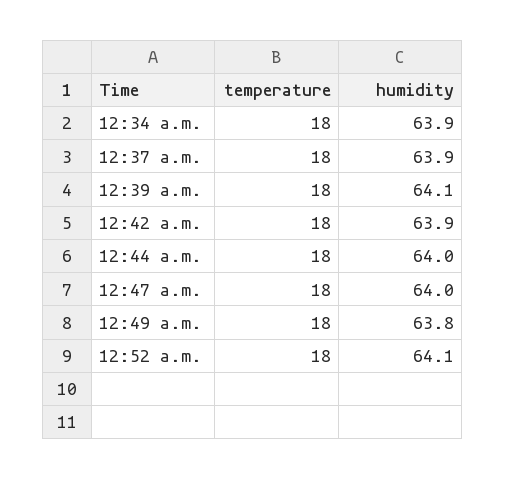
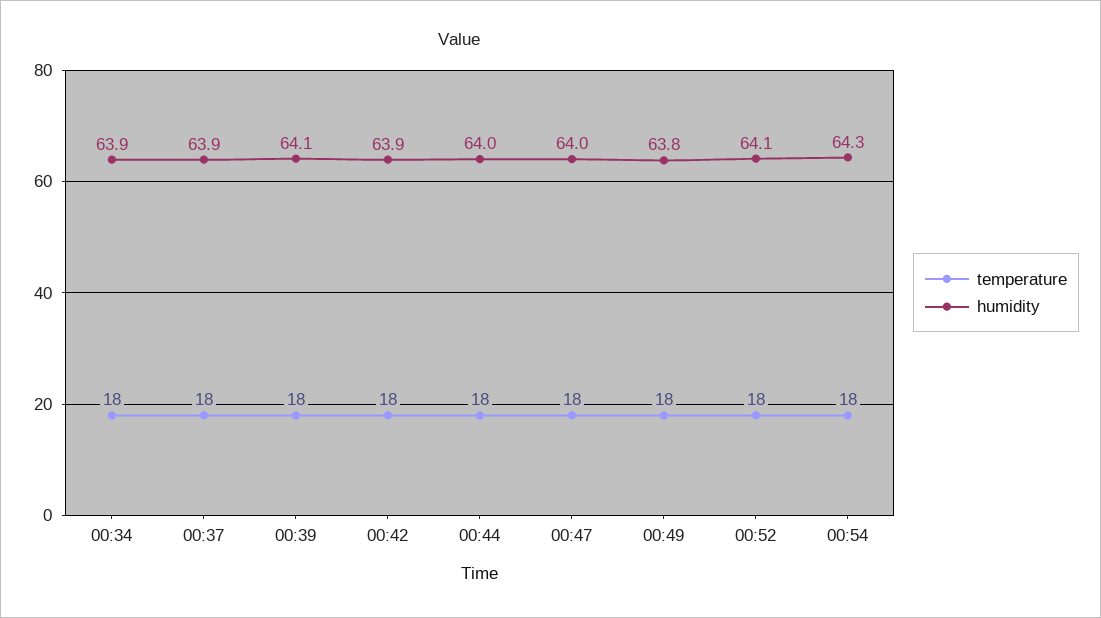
temperature, 00:54: none -> 18
humidity, 00:54: none -> 64.3

